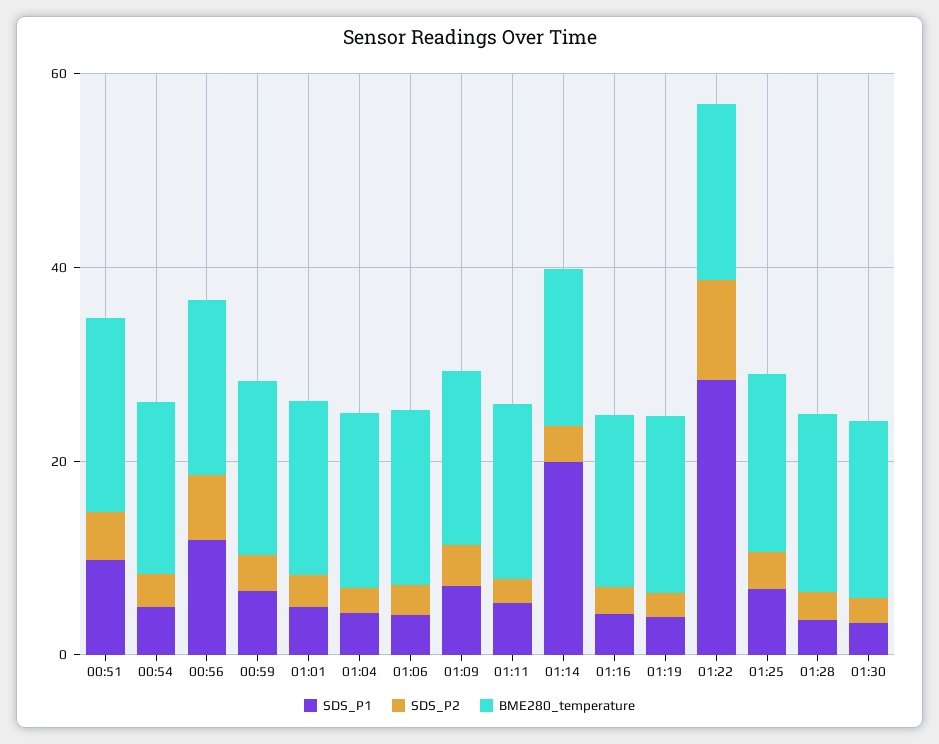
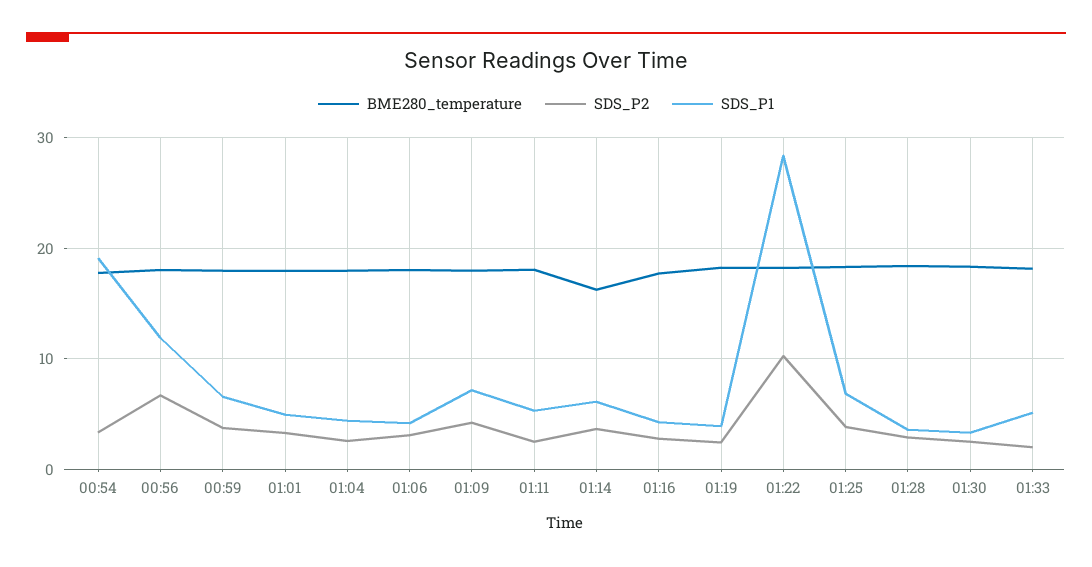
SDS_P1, 00:51: 10 -> none
SDS_P2, 00:51: 5 -> none
BME280_temperature, 00:51: 20 -> none
SDS_P1, 00:54: 5 -> 19
SDS_P1, 01:14: 20 -> 6
BME280_temperature, 01:33: none -> 18
SDS_P2, 01:33: none -> 2
SDS_P1, 01:33: none -> 5

